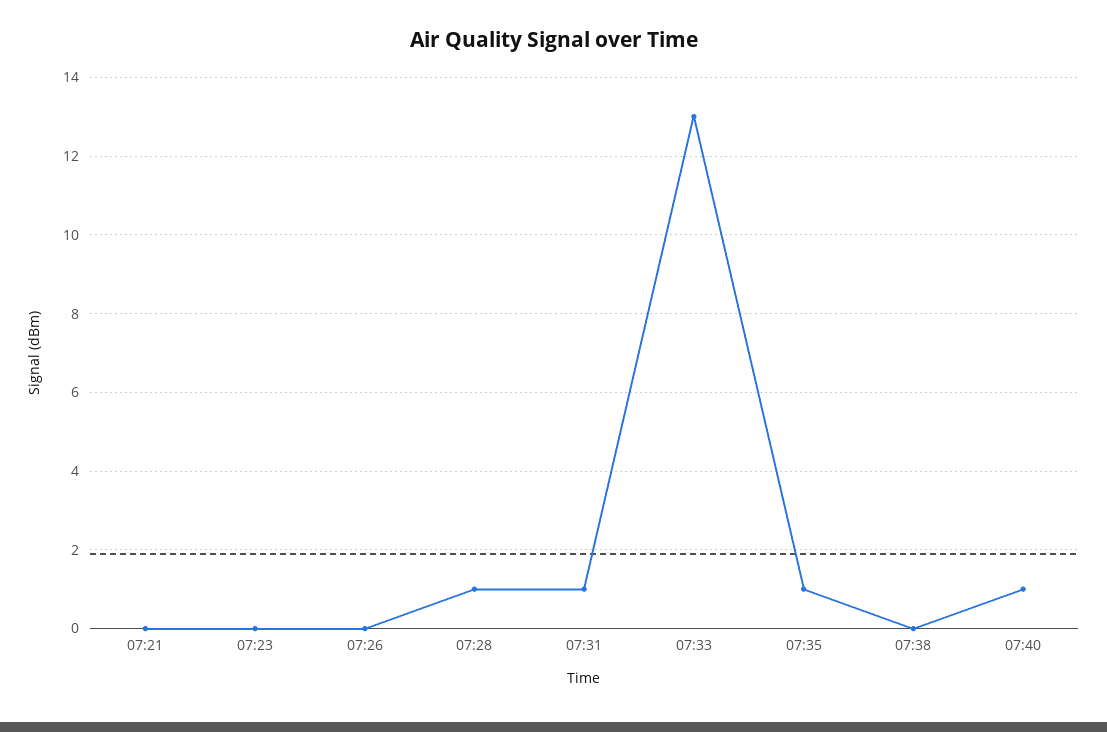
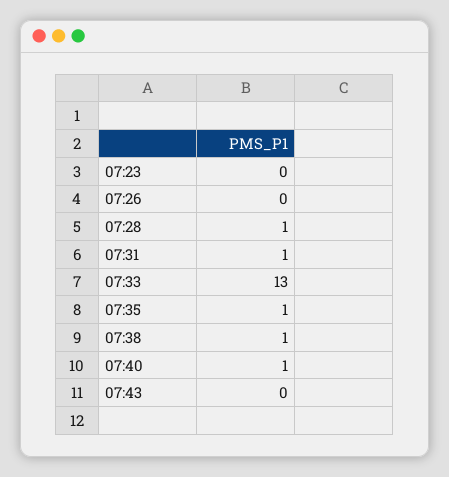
07:21: 0 -> none
07:38: 0 -> 1
07:43: none -> 0

